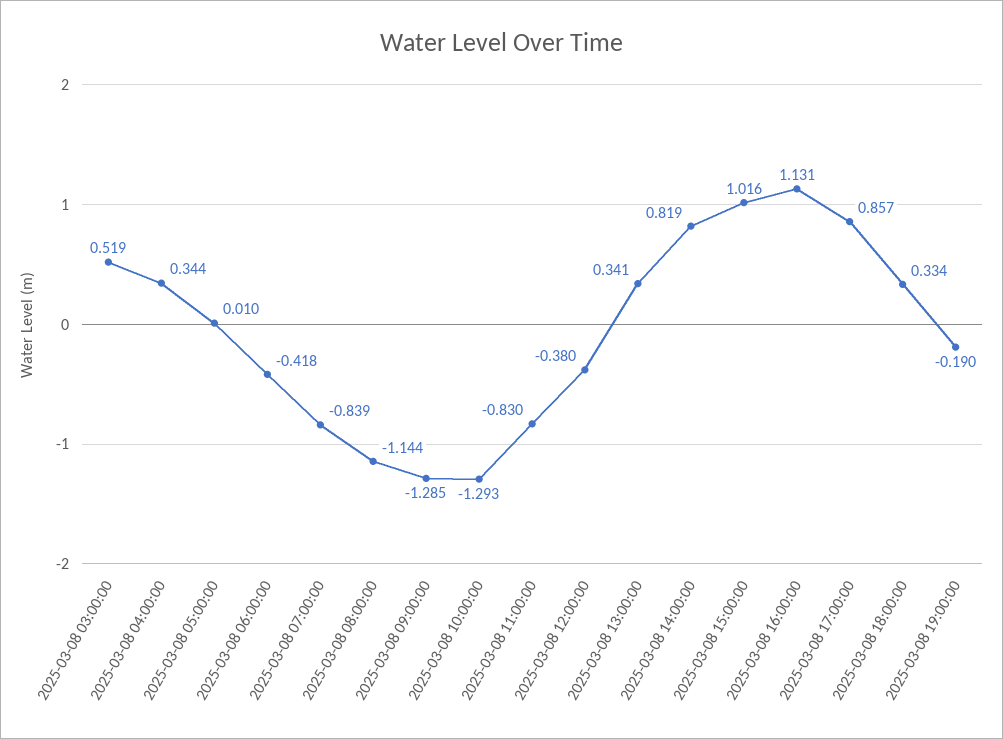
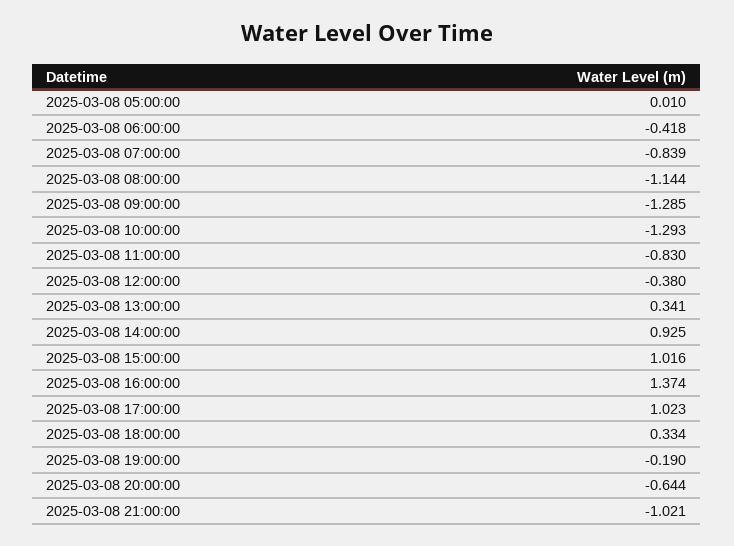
2025-03-08 03:00:00: 0.519 -> none
2025-03-08 04:00:00: 0.344 -> none
2025-03-08 14:00:00: 0.819 -> 0.925
2025-03-08 16:00:00: 1.131 -> 1.374
2025-03-08 17:00:00: 0.857 -> 1.023
2025-03-08 20:00:00: none -> -0.644
2025-03-08 21:00:00: none -> -1.021

